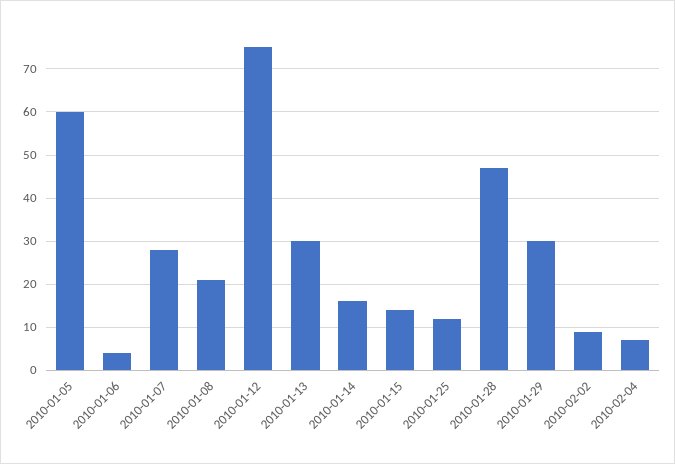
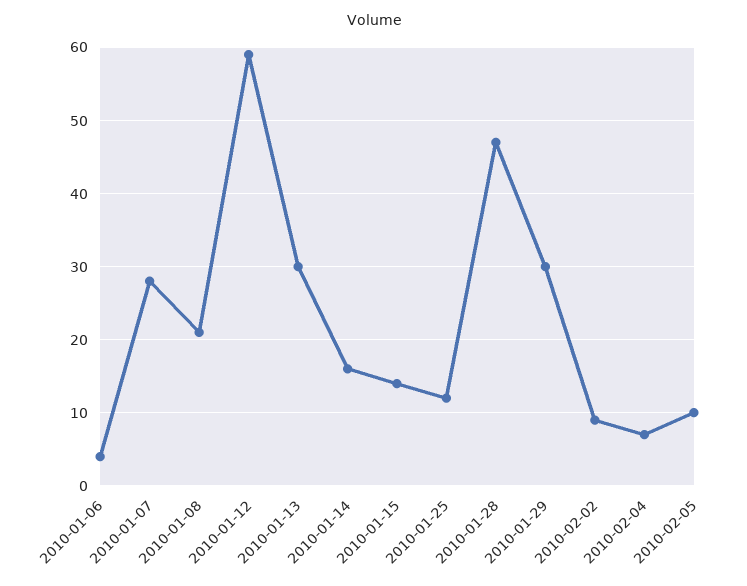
2010-01-05: 60 -> none
2010-01-12: 75 -> 59
2010-02-05: none -> 10

